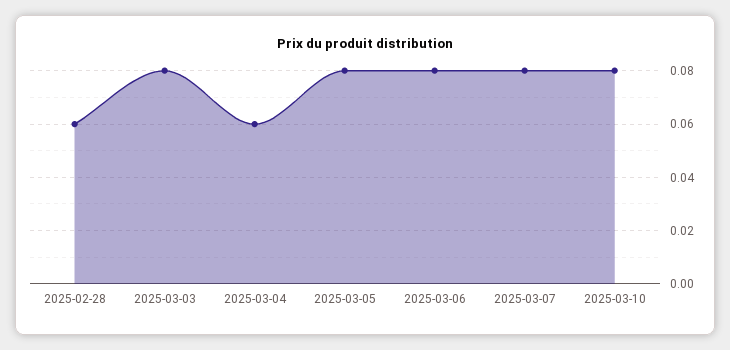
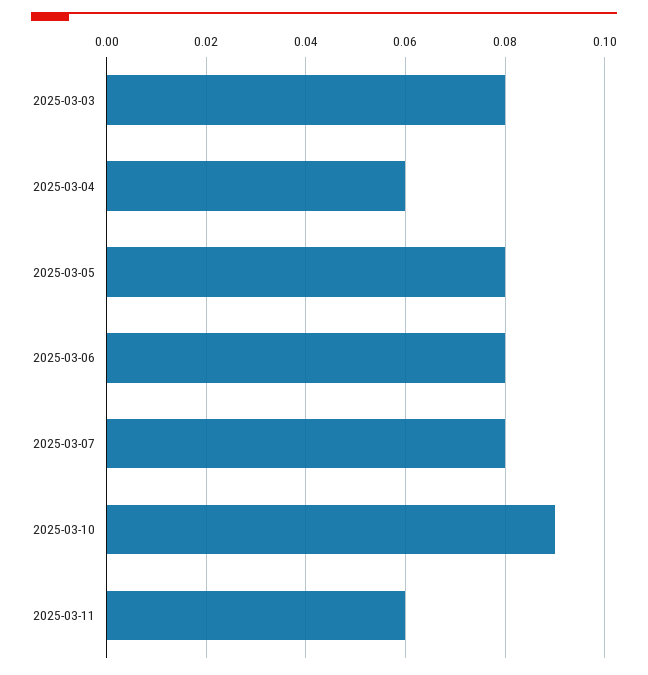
2025-02-28: 0.06 -> none
2025-03-10: 0.08 -> 0.09
2025-03-11: none -> 0.06

